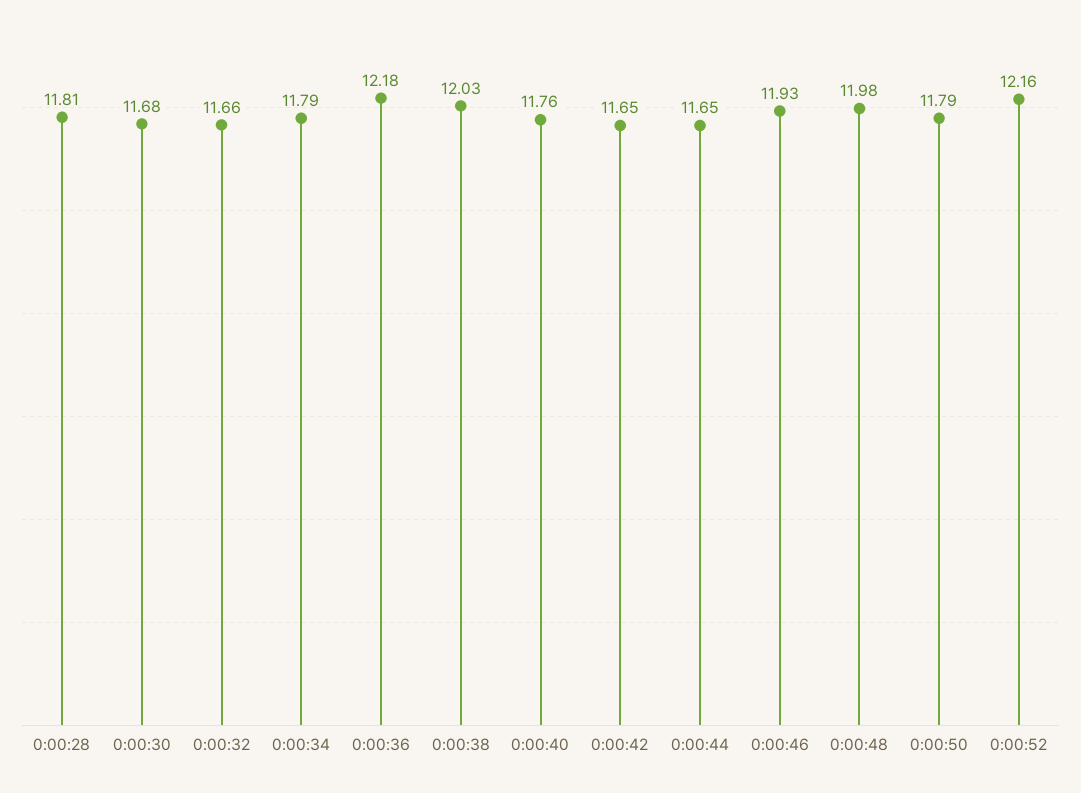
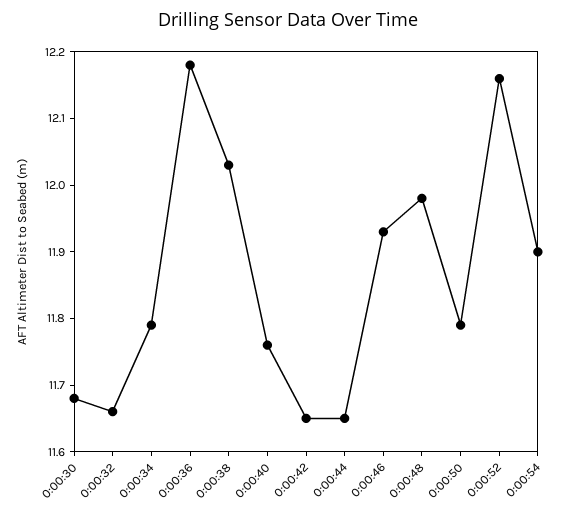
0:00:28: 11.81 -> none
0:00:54: none -> 11.9

